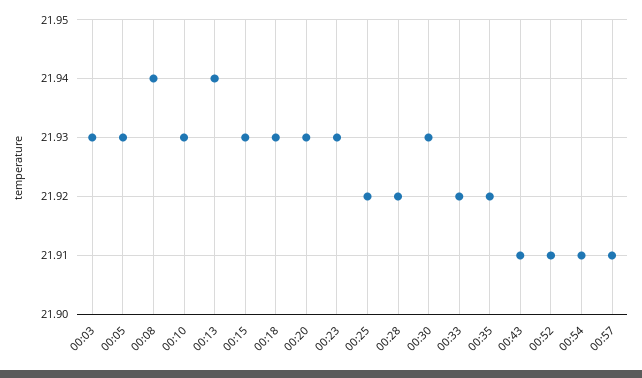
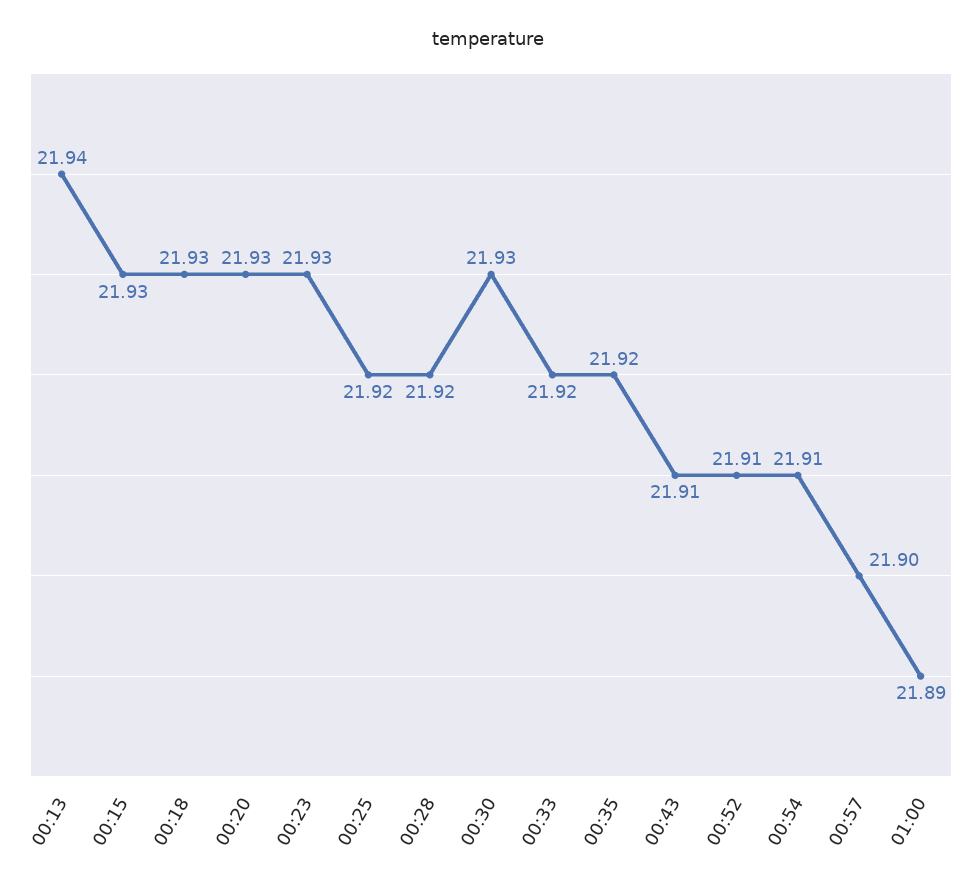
00:03: 21.93 -> none
00:05: 21.93 -> none
00:08: 21.94 -> none
00:10: 21.93 -> none
00:57: 21.91 -> 21.9
01:00: none -> 21.89

